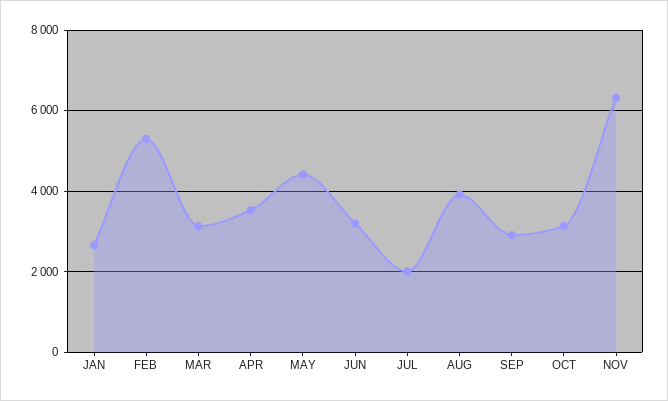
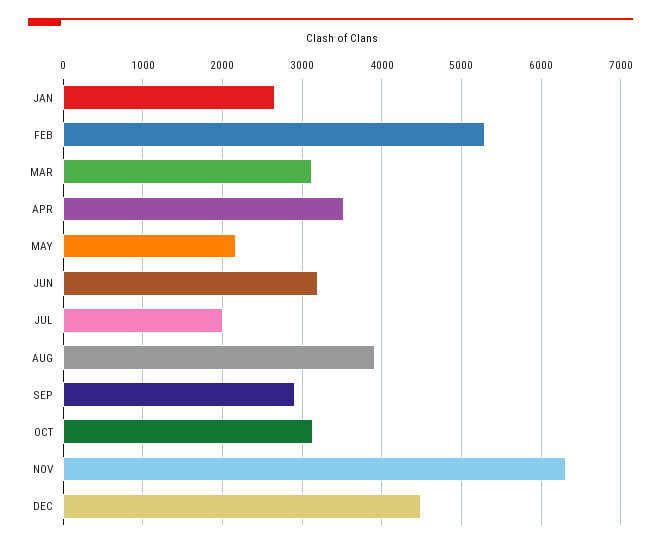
MAY: 4400 -> 2200
DEC: none -> 4500

